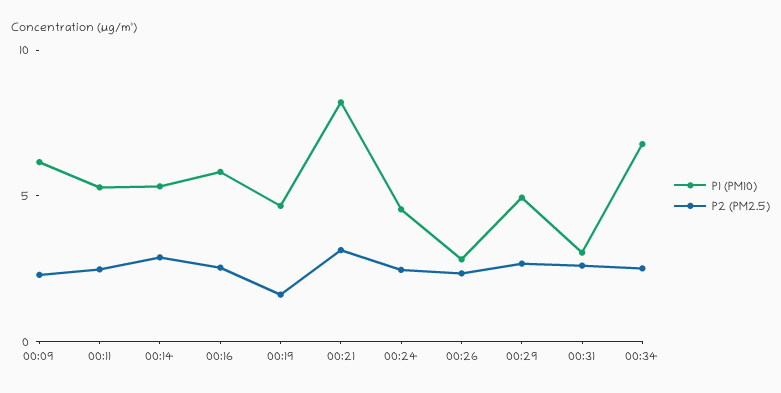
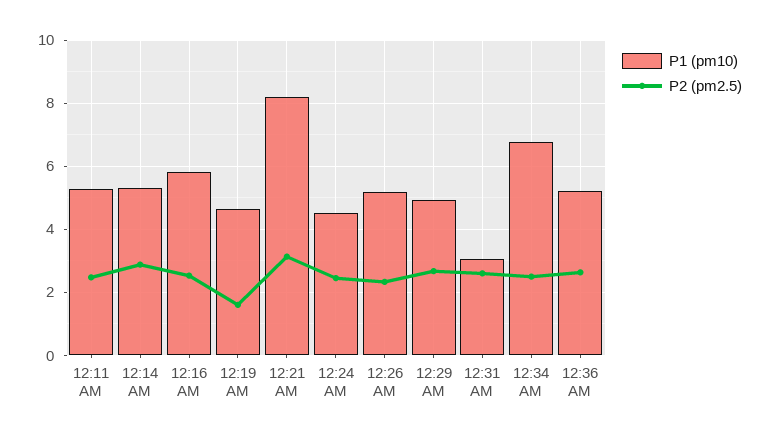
P1 (PM10), 00:09: 6 -> none
P2 (PM2.5), 00:09: 2 -> none
P1 (PM10), 00:26: 3 -> 5.2
P1 (PM10), 12:36 AM: none -> 5.2
P2 (PM2.5), 12:36 AM: none -> 2.6

